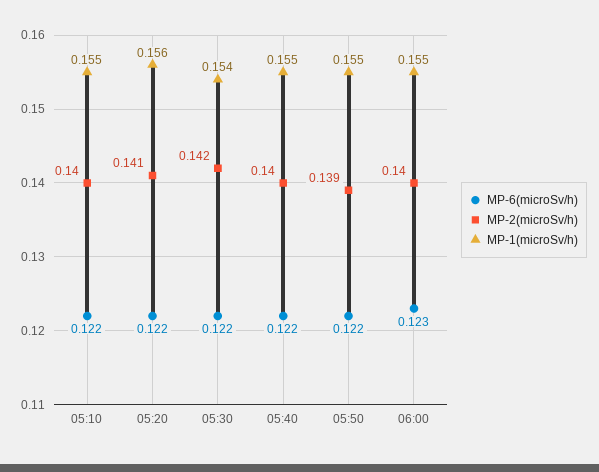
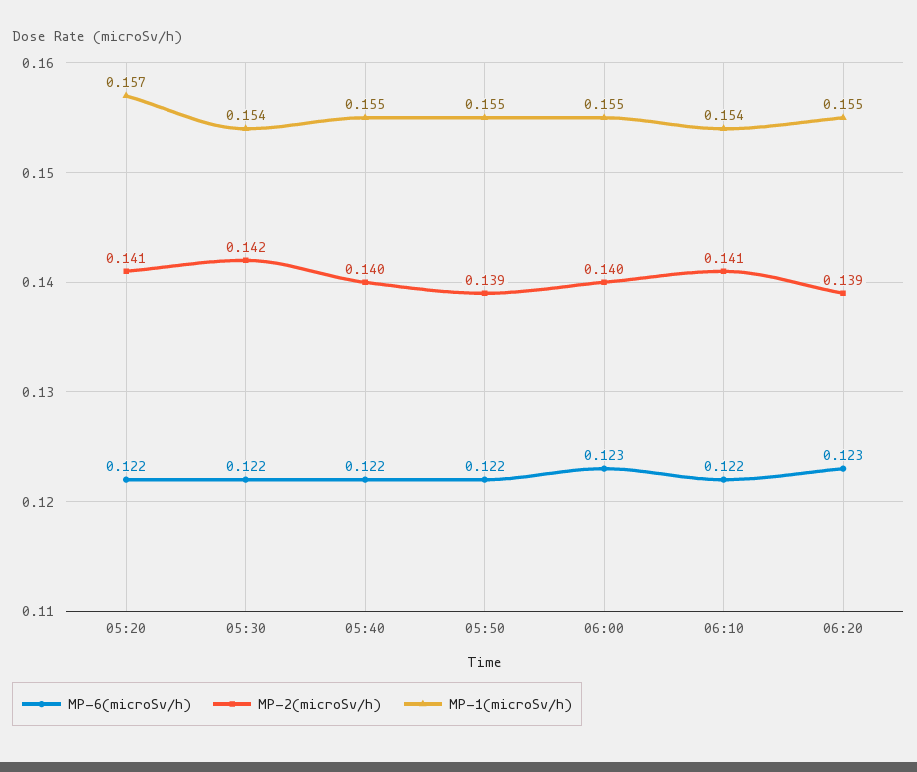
MP-6(microSv/h), 05:10: 0.122 -> none
MP-2(microSv/h), 05:10: 0.14 -> none
MP-1(microSv/h), 05:10: 0.155 -> none
MP-1(microSv/h), 05:20: 0.156 -> 0.157
MP-6(microSv/h), 06:10: none -> 0.122
MP-2(microSv/h), 06:10: none -> 0.141
MP-1(microSv/h), 06:10: none -> 0.154
MP-6(microSv/h), 06:20: none -> 0.123
MP-2(microSv/h), 06:20: none -> 0.139
MP-1(microSv/h), 06:20: none -> 0.155

